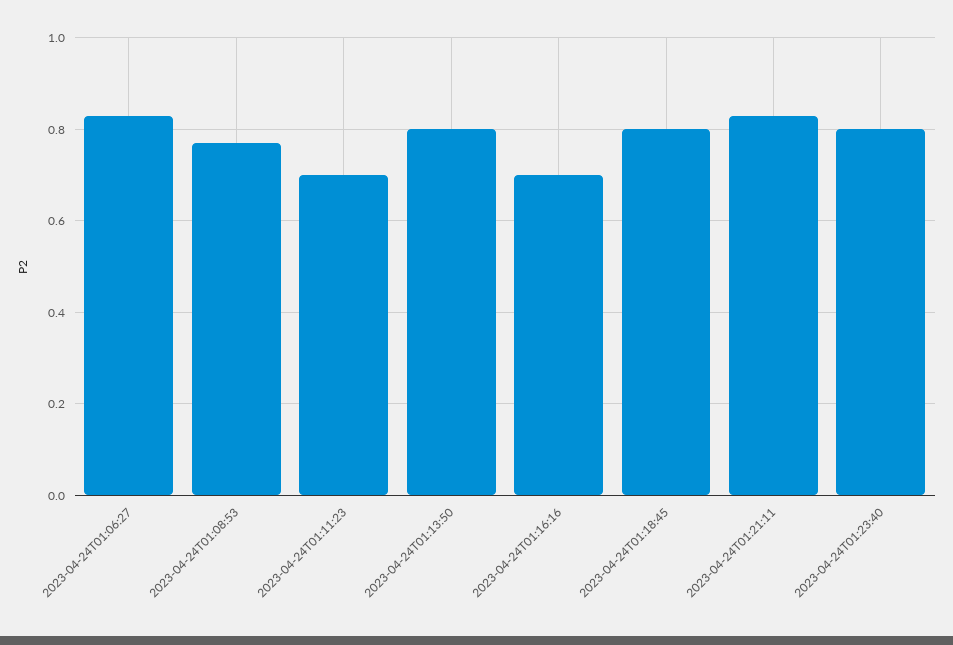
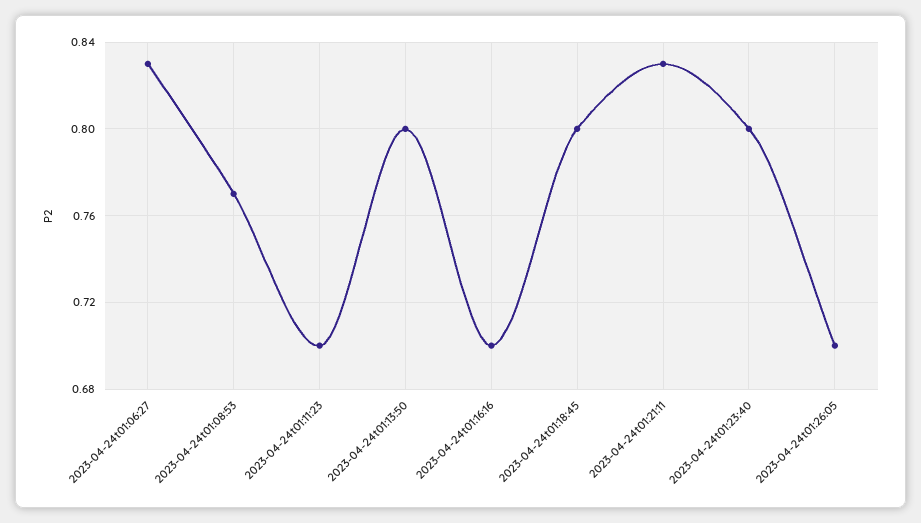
2023-04-24t01:26:05: none -> 0.7

